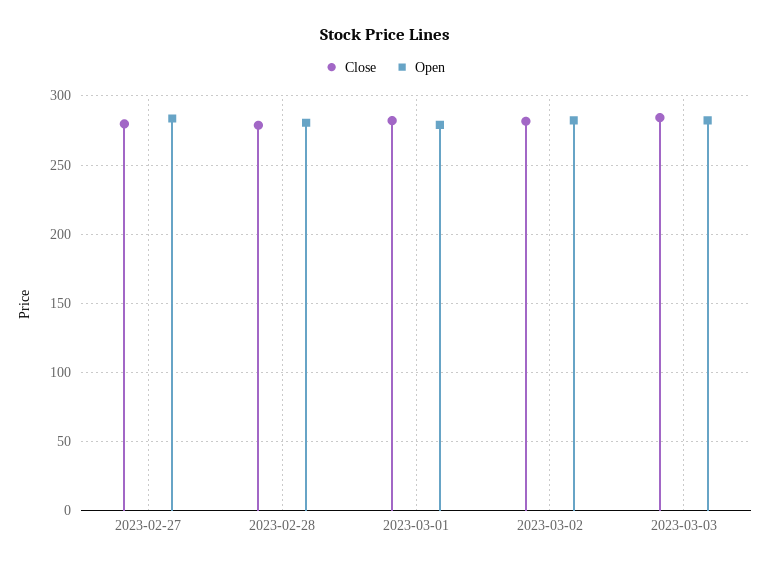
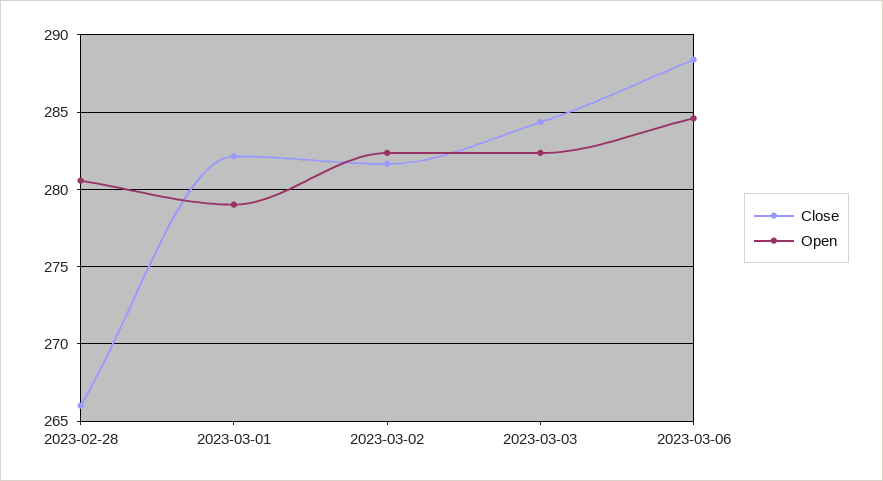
Close, 2023-02-27: 280 -> none
Open, 2023-02-27: 285 -> none
Close, 2023-02-28: 280 -> 266
Close, 2023-03-06: none -> 288.5
Open, 2023-03-06: none -> 284.5

